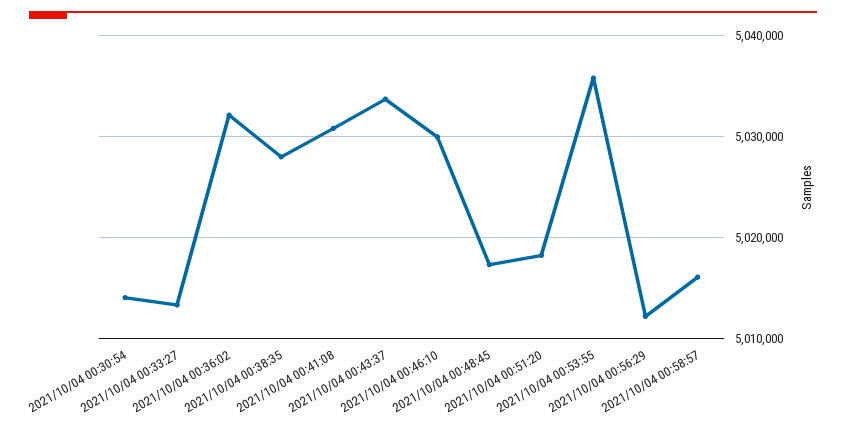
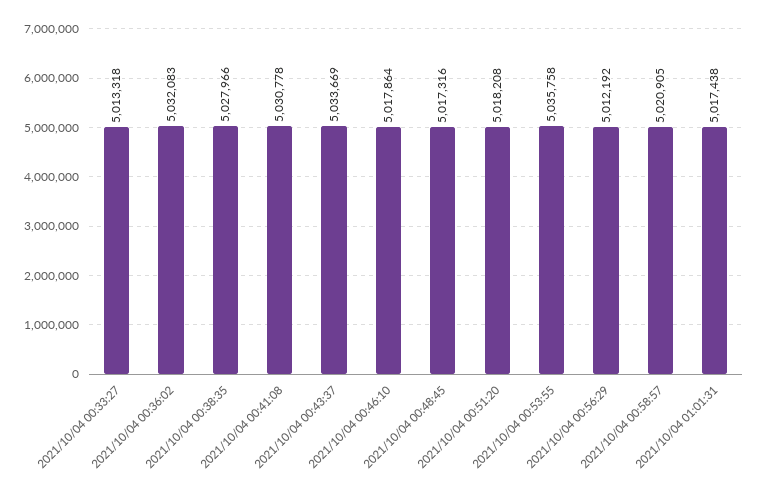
2021/10/04 00:30:54: 5014000 -> none
2021/10/04 00:46:10: 5030000 -> 5017864
2021/10/04 00:58:57: 5016000 -> 5020905
2021/10/04 01:01:31: none -> 5017438

